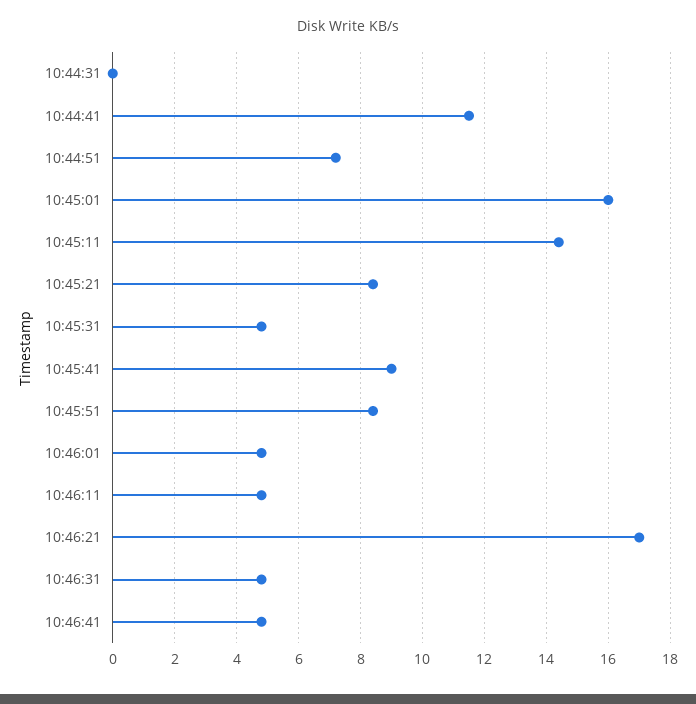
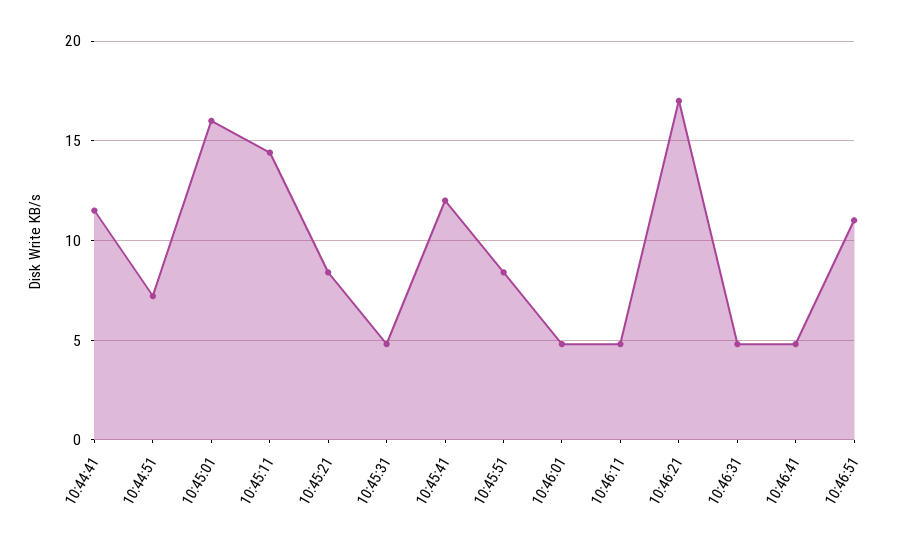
10:44:31: 0 -> none
10:45:41: 9 -> 12
10:46:51: none -> 11

